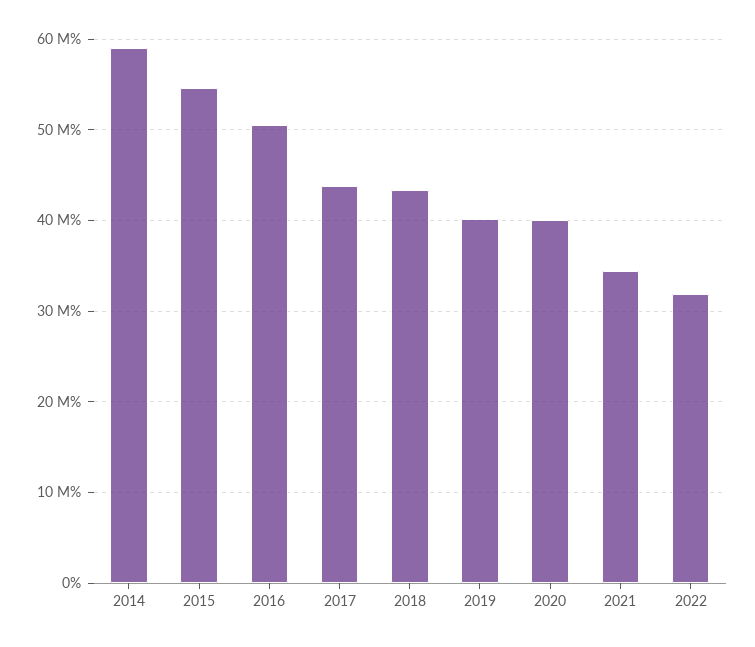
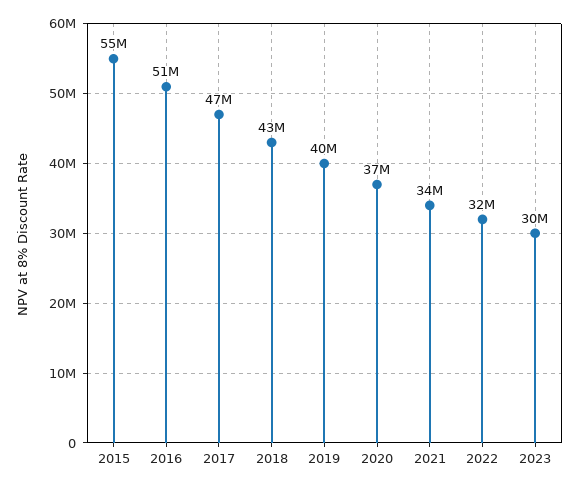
2014: 59000000 -> none
2017: 44000000 -> 47000000
2020: 40000000 -> 37000000
2023: none -> 30000000

